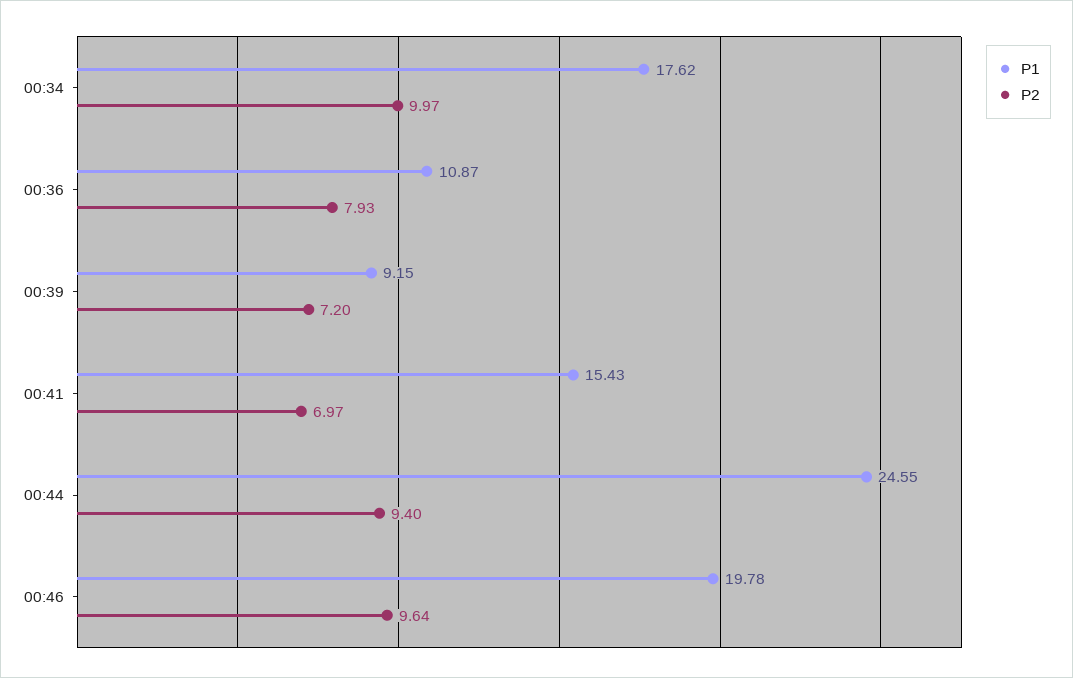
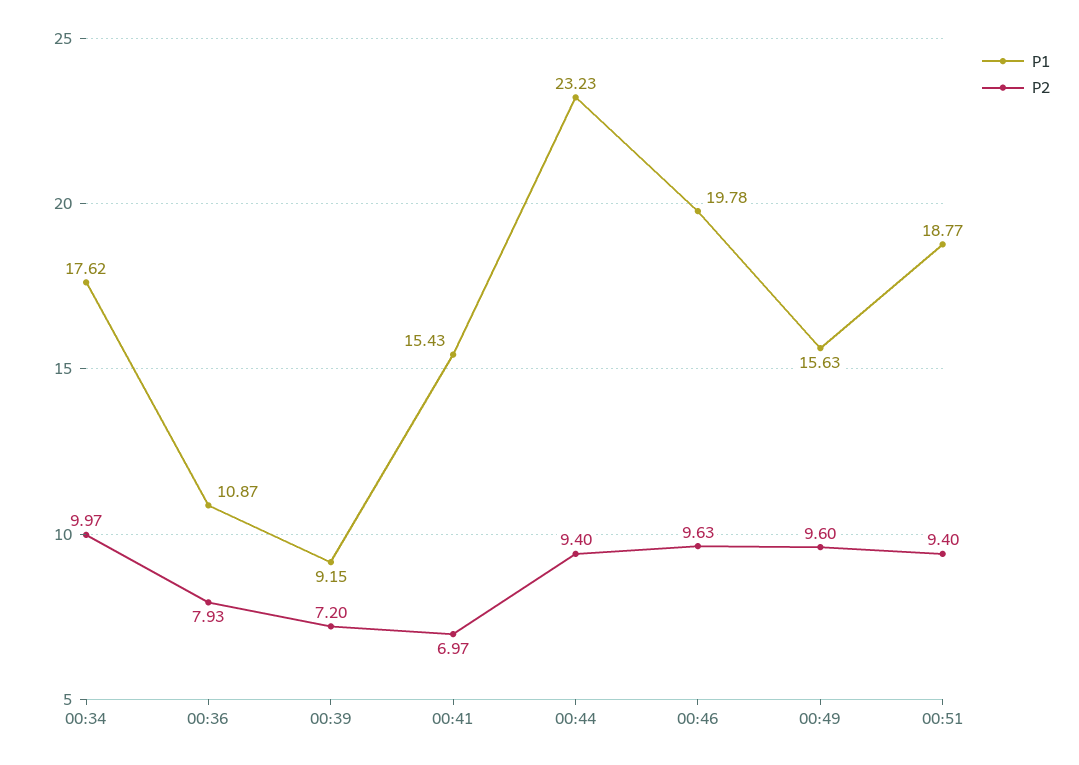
P1, 00:44: 24.55 -> 23.23
P2, 00:46: 9.64 -> 9.63
P1, 00:49: none -> 15.63
P2, 00:49: none -> 9.6
P1, 00:51: none -> 18.77
P2, 00:51: none -> 9.4

